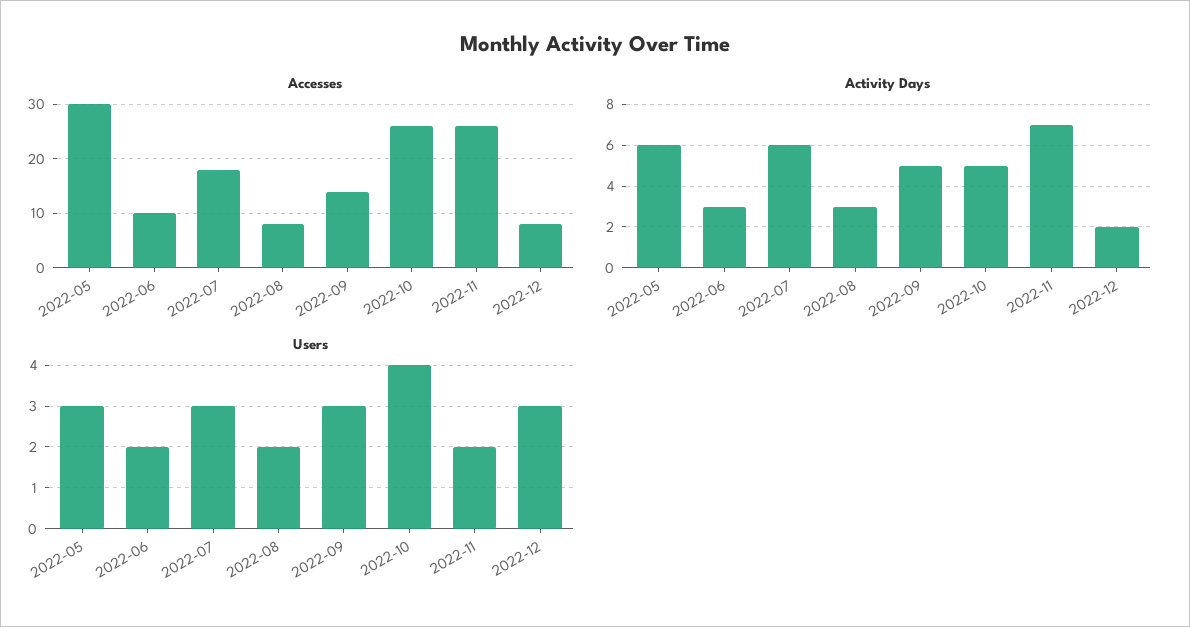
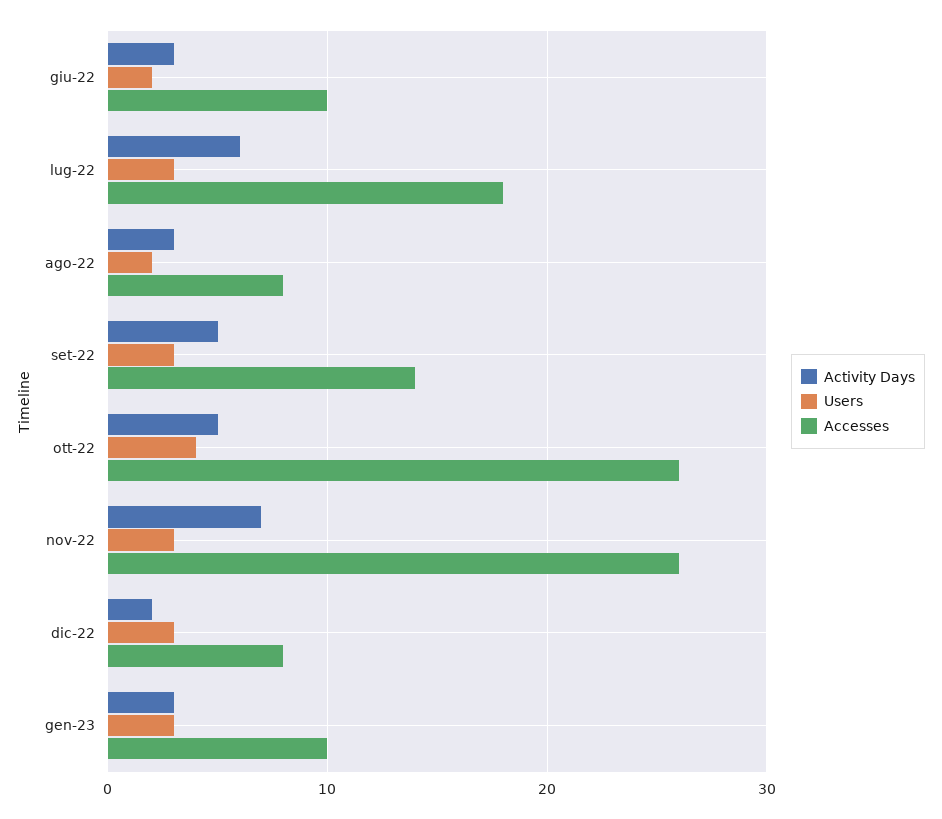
Accesses, 2022-05: 30 -> none
Activity Days, 2022-05: 6 -> none
Users, 2022-05: 3 -> none
Users, 2022-11: 2 -> 3
Activity Days, gen-23: none -> 3
Users, gen-23: none -> 3
Accesses, gen-23: none -> 10

